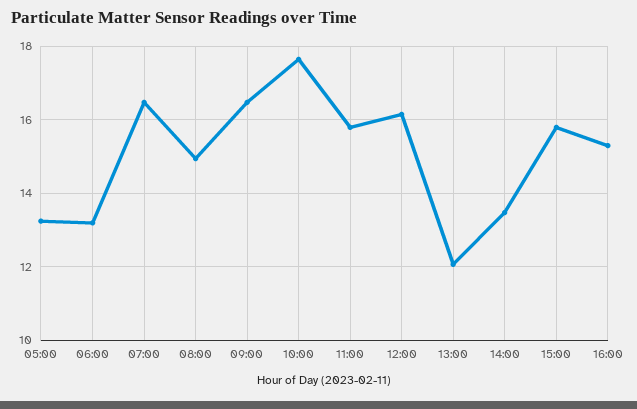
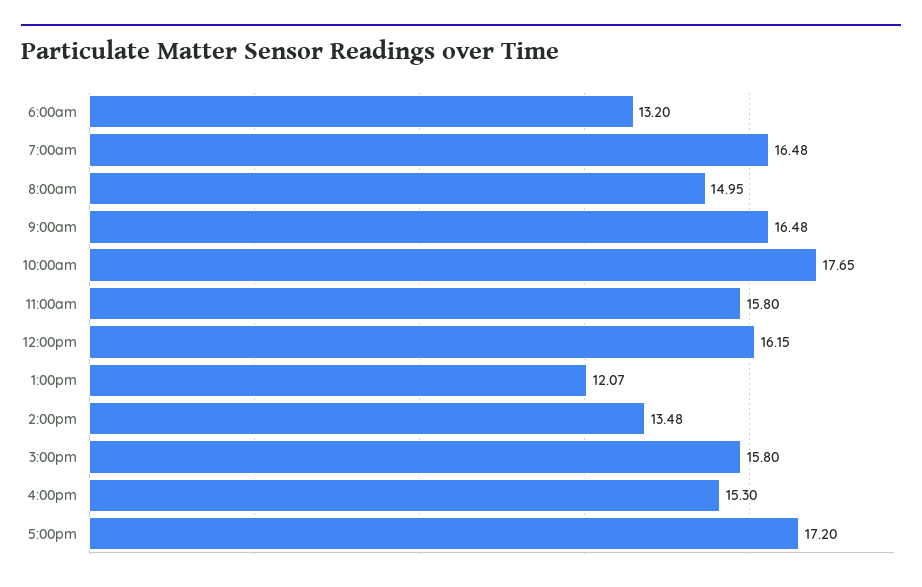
05:00: 13.2 -> none
5:00pm: none -> 17.2

